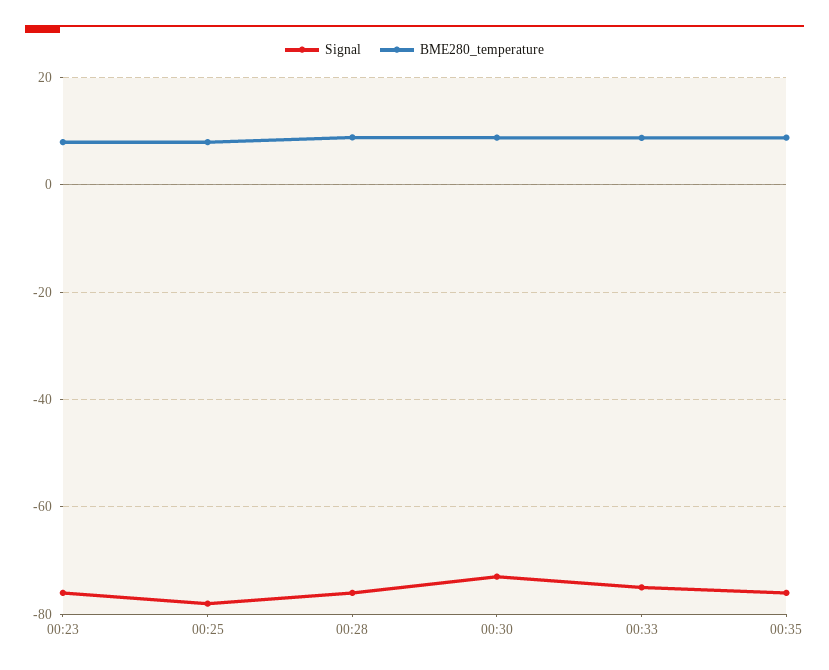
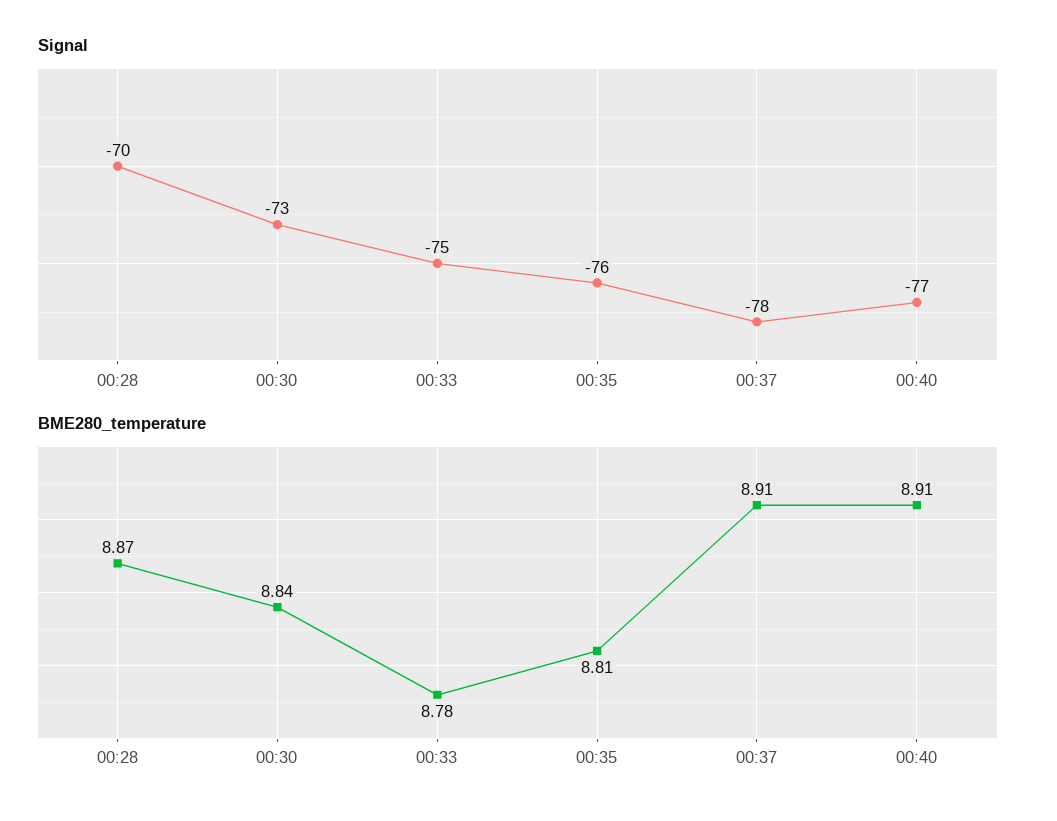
Signal, 00:23: -76 -> none
BME280_temperature, 00:23: 8 -> none
Signal, 00:25: -78 -> none
BME280_temperature, 00:25: 8 -> none
Signal, 00:28: -76 -> -70
Signal, 00:37: none -> -78
Signal, 00:40: none -> -77
BME280_temperature, 00:37: none -> 8.91
BME280_temperature, 00:40: none -> 8.91

